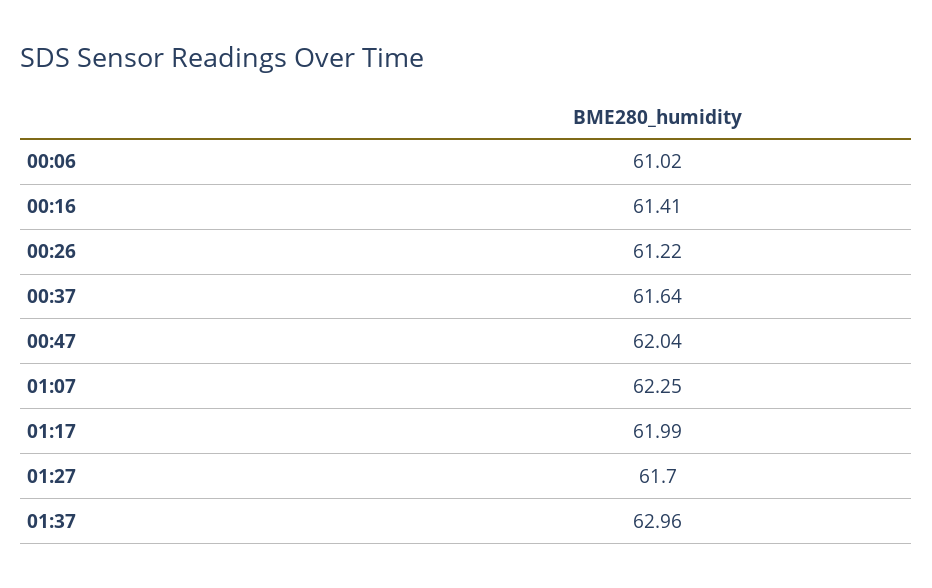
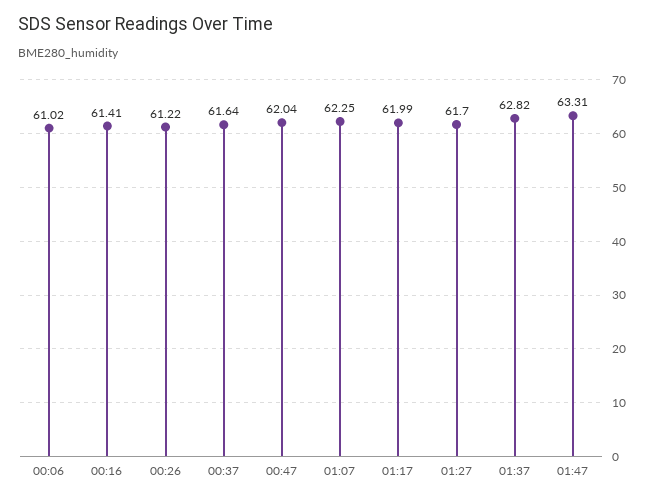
01:37: 62.96 -> 62.82
01:47: none -> 63.31

